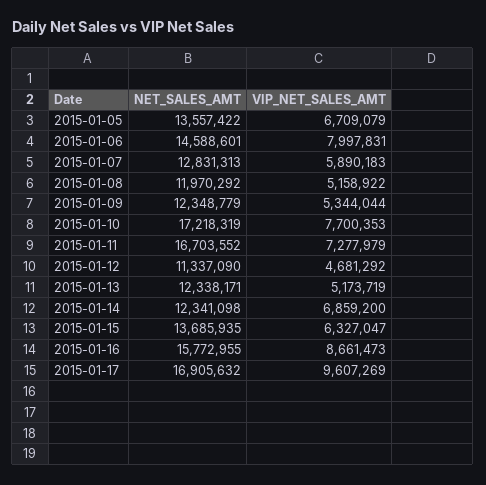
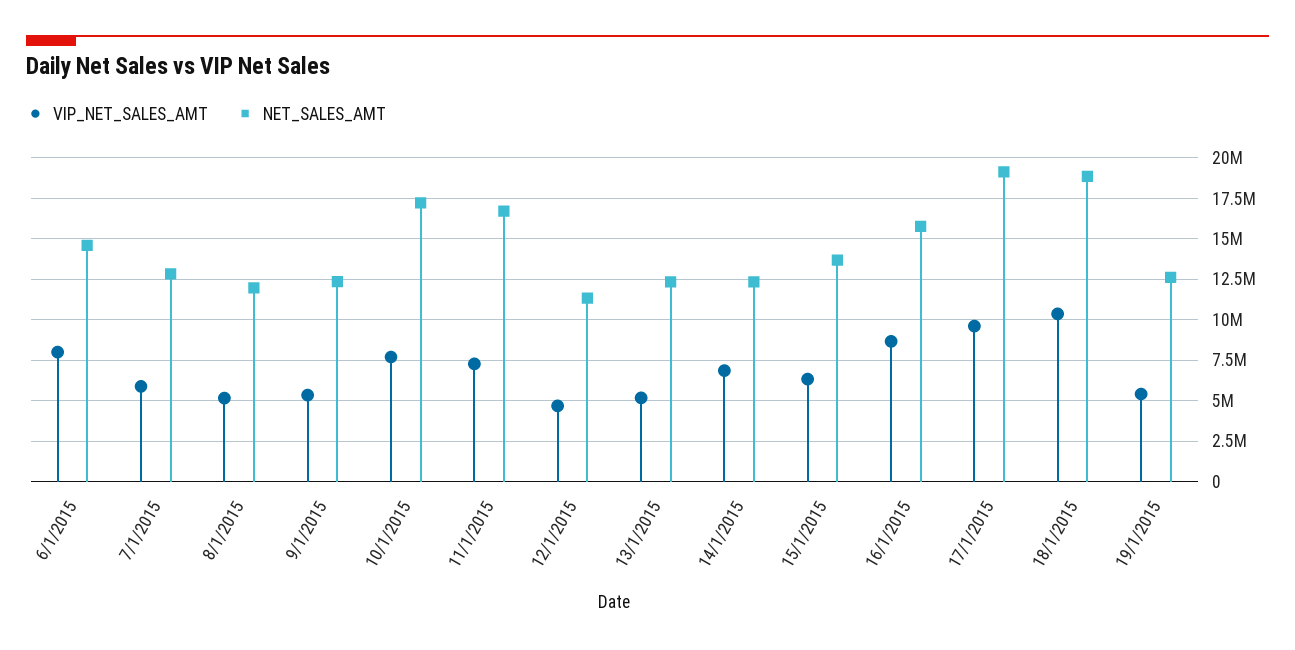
NET_SALES_AMT, 2015-01-05: 13557422 -> none
VIP_NET_SALES_AMT, 2015-01-05: 6709079 -> none
NET_SALES_AMT, 2015-01-17: 16905632 -> 19000000
VIP_NET_SALES_AMT, 18/1/2015: none -> 10500000
NET_SALES_AMT, 18/1/2015: none -> 19000000
VIP_NET_SALES_AMT, 19/1/2015: none -> 5500000
NET_SALES_AMT, 19/1/2015: none -> 12500000

